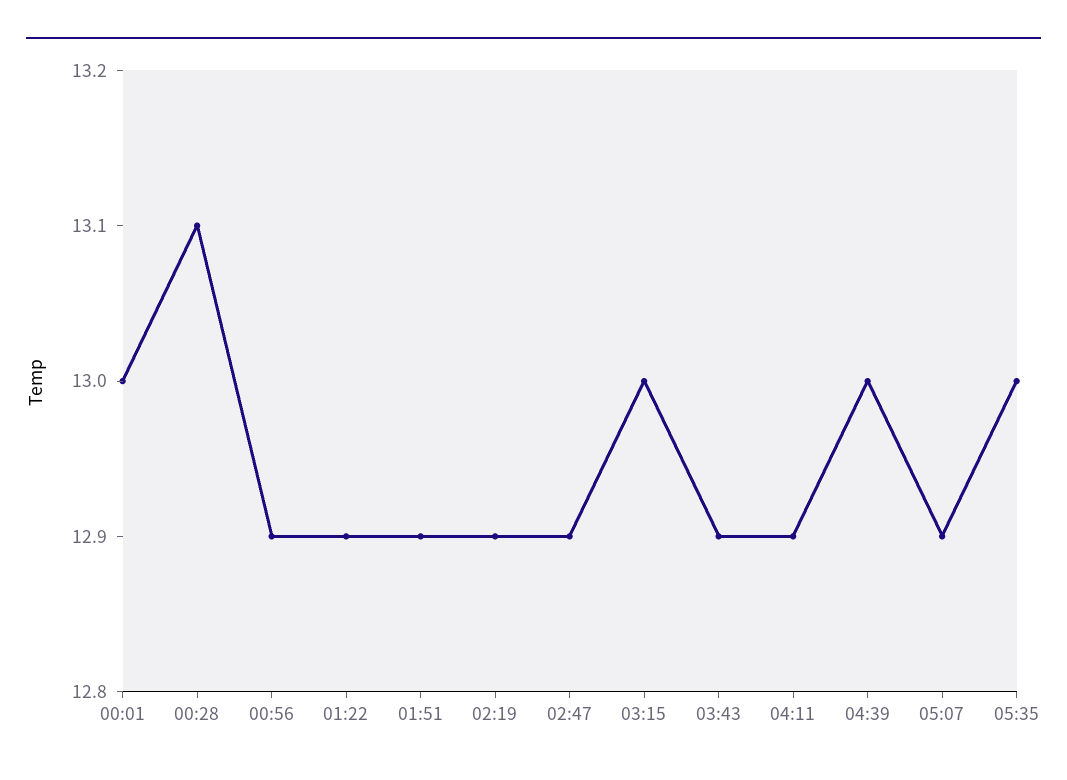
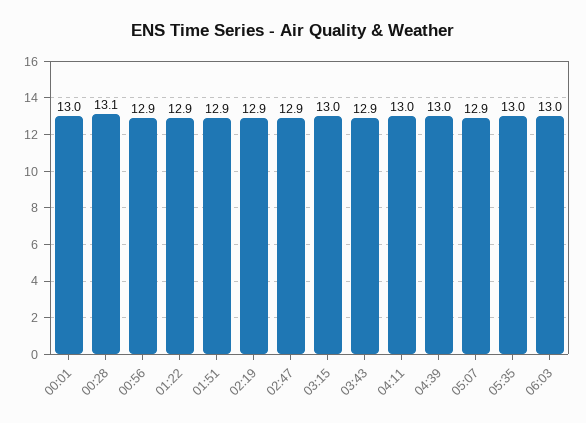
04:11: 12.9 -> 13
06:03: none -> 13

